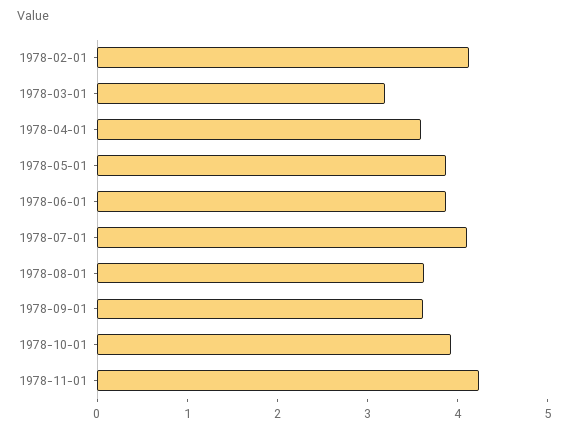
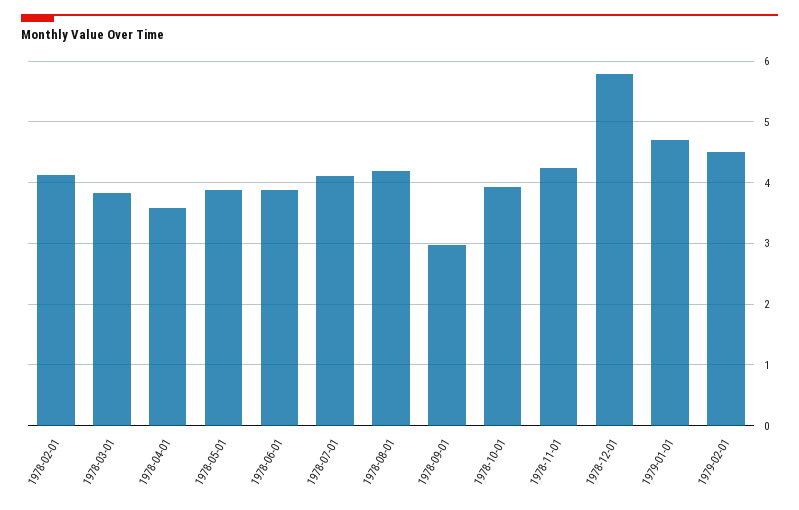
1978-03-01: 3.2 -> 3.8
1978-08-01: 3.6 -> 4.2
1978-09-01: 3.6 -> 3
1978-12-01: none -> 5.8
1979-01-01: none -> 4.7
1979-02-01: none -> 4.5

